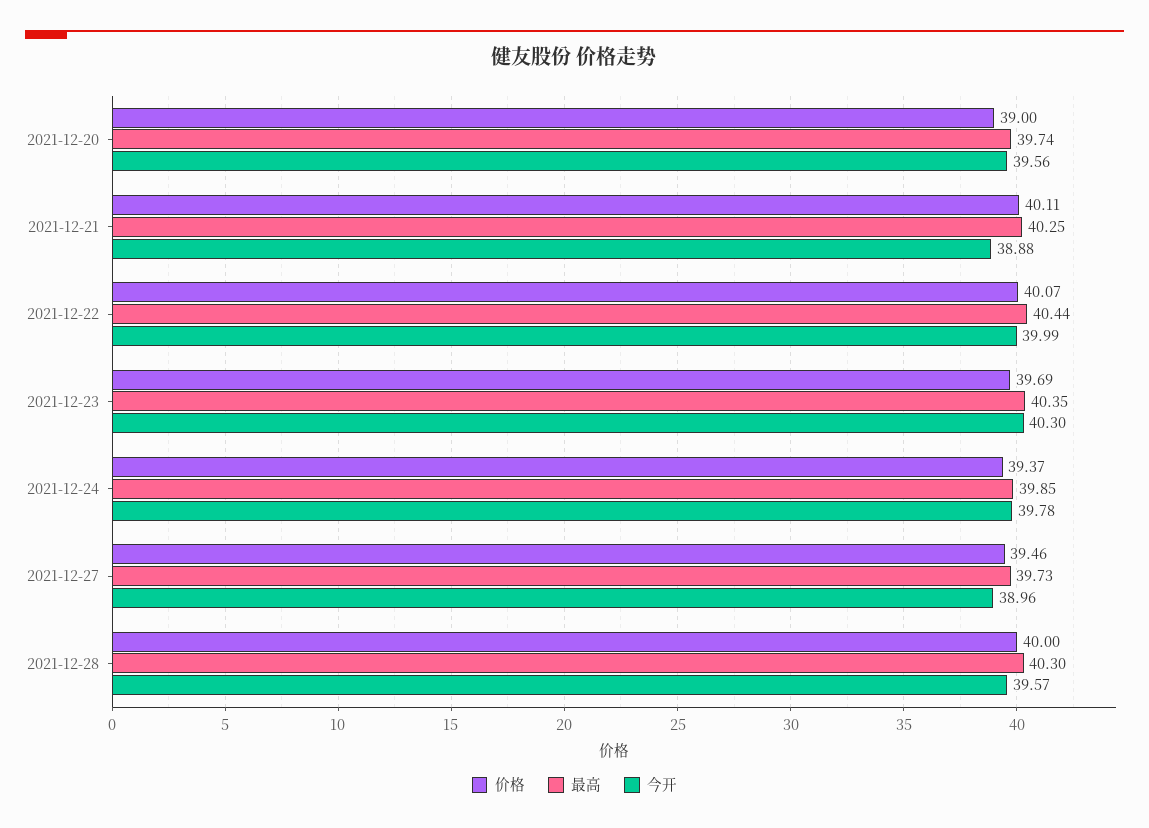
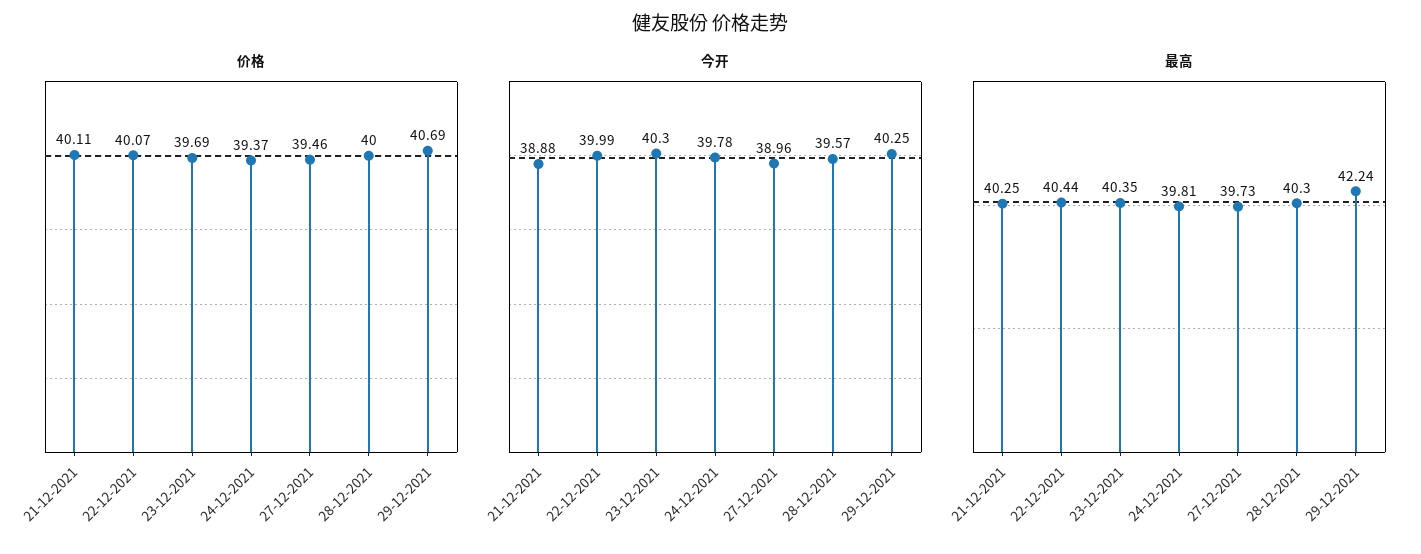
价格, 2021-12-20: 39 -> none
最高, 2021-12-20: 39.74 -> none
今开, 2021-12-20: 39.56 -> none
最高, 2021-12-24: 39.85 -> 39.81
价格, 29-12-2021: none -> 40.69
今开, 29-12-2021: none -> 40.25
最高, 29-12-2021: none -> 42.24

